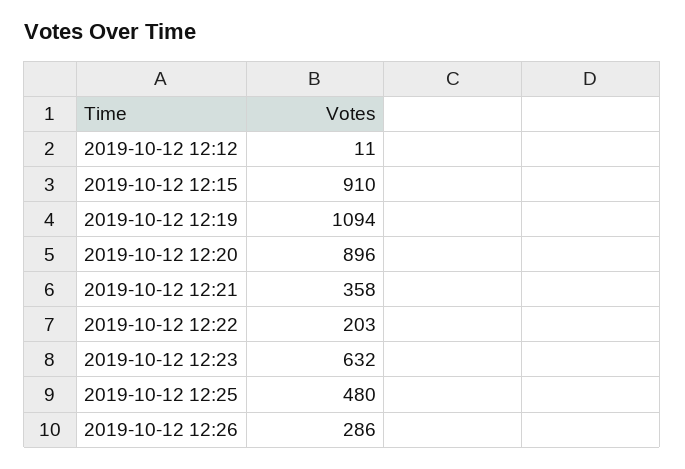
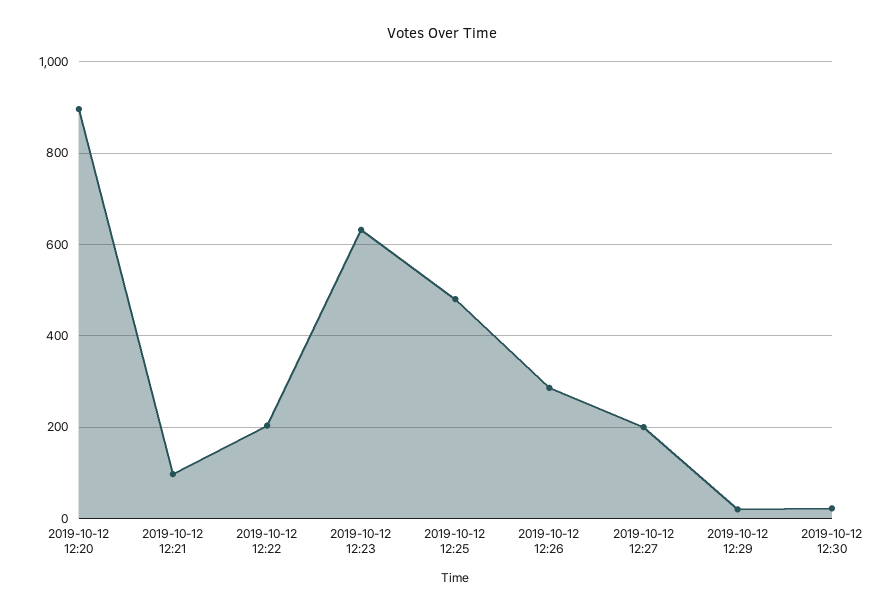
2019-10-12 12:12: 11 -> none
2019-10-12 12:15: 910 -> none
2019-10-12 12:19: 1094 -> none
2019-10-12 12:21: 358 -> 100
2019-10-12 12:27: none -> 200
2019-10-12 12:29: none -> 20
2019-10-12 12:30: none -> 20

